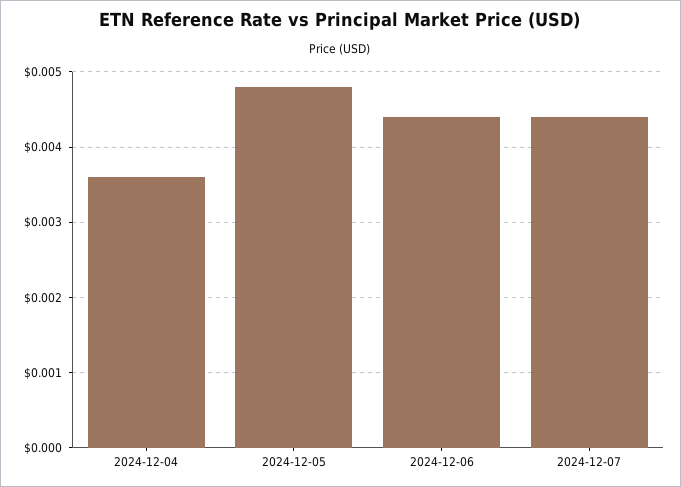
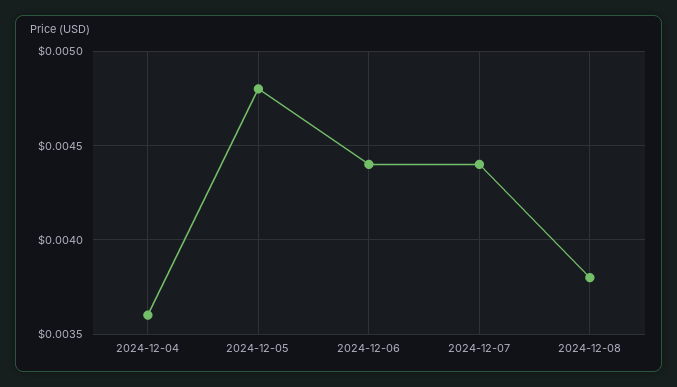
2024-12-08: none -> 0.0038

